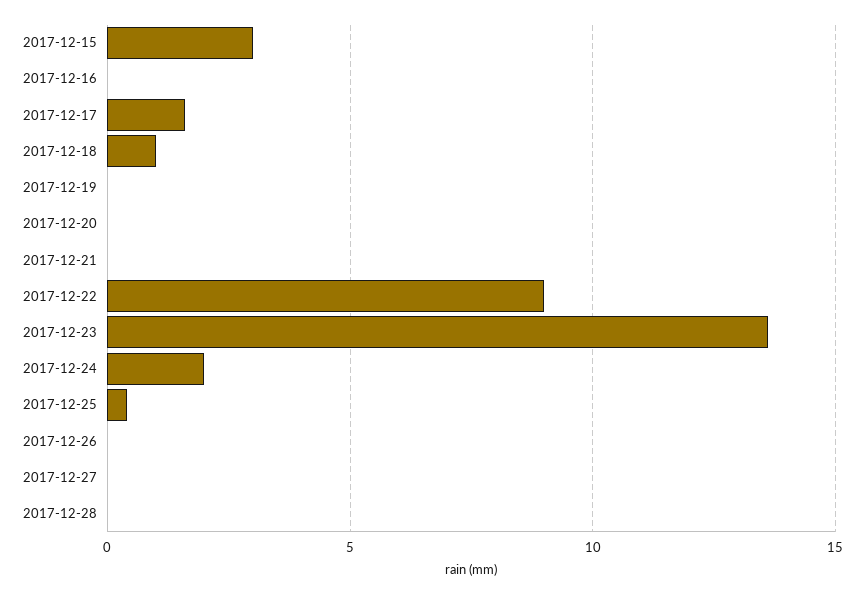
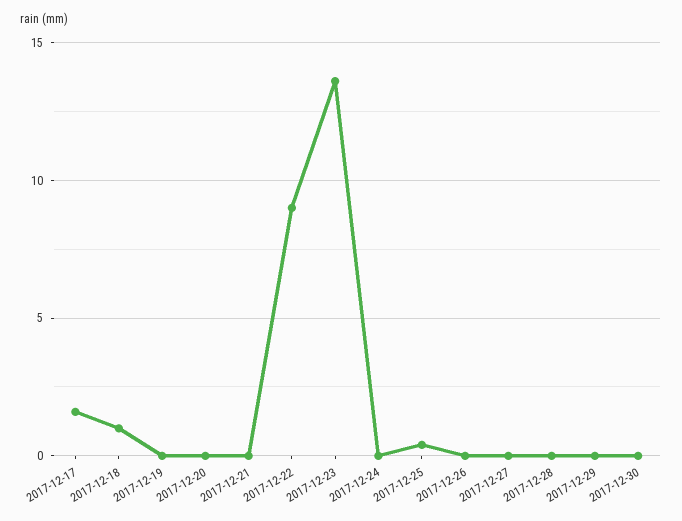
2017-12-15: 3 -> none
2017-12-16: 0 -> none
2017-12-24: 2 -> 0
2017-12-29: none -> 0
2017-12-30: none -> 0

